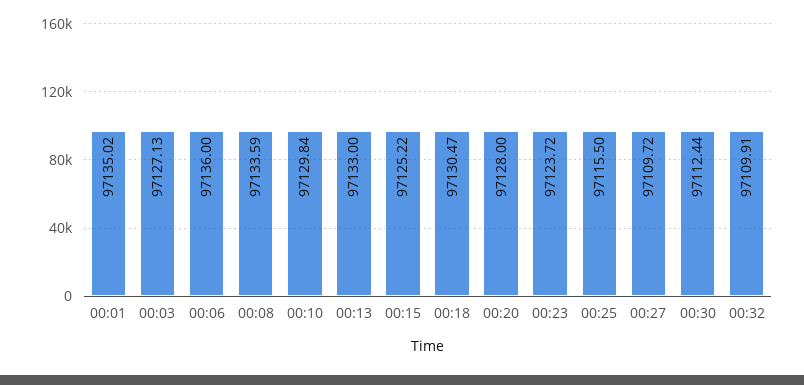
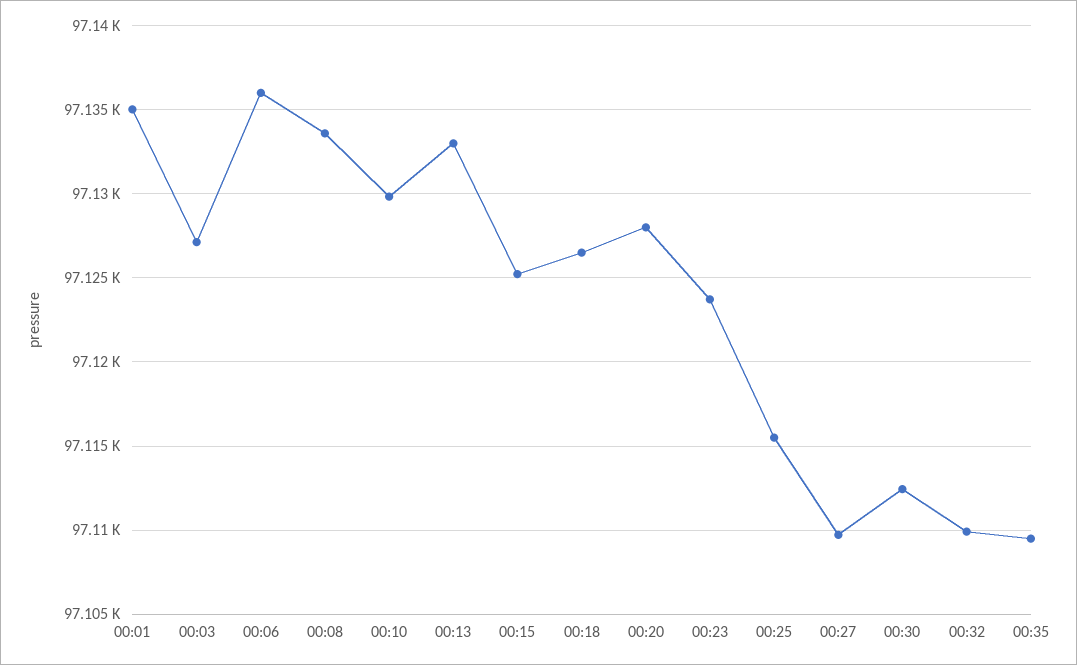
00:18: 97130.47 -> 97126.5
00:35: none -> 97109.5

